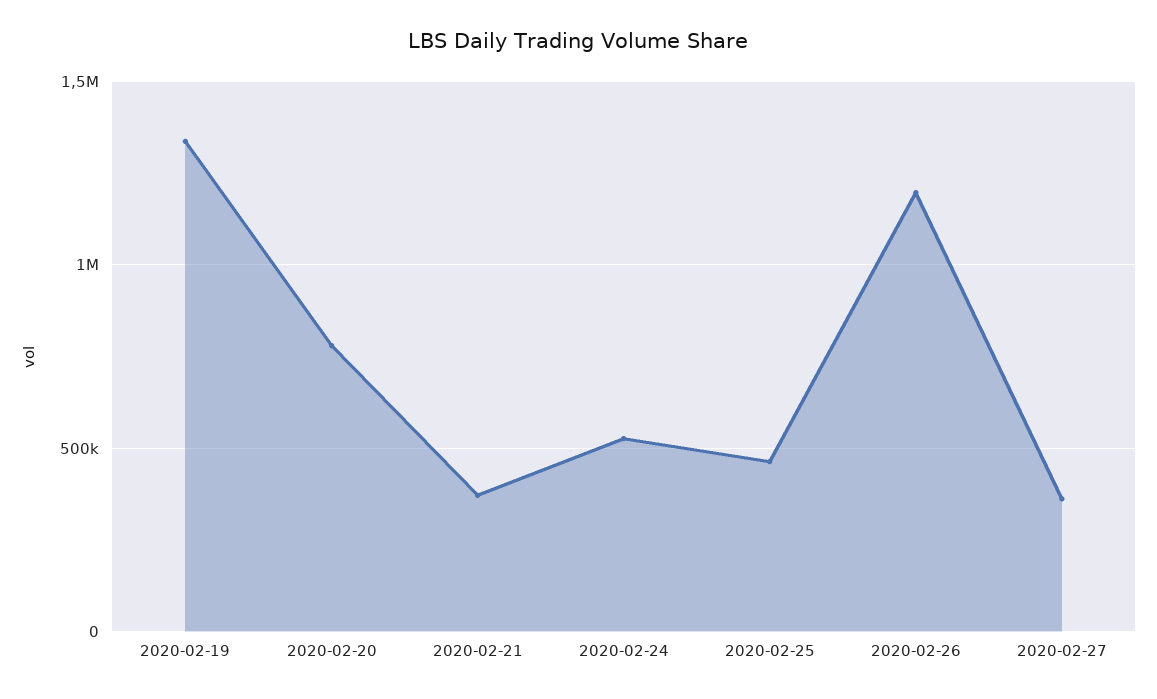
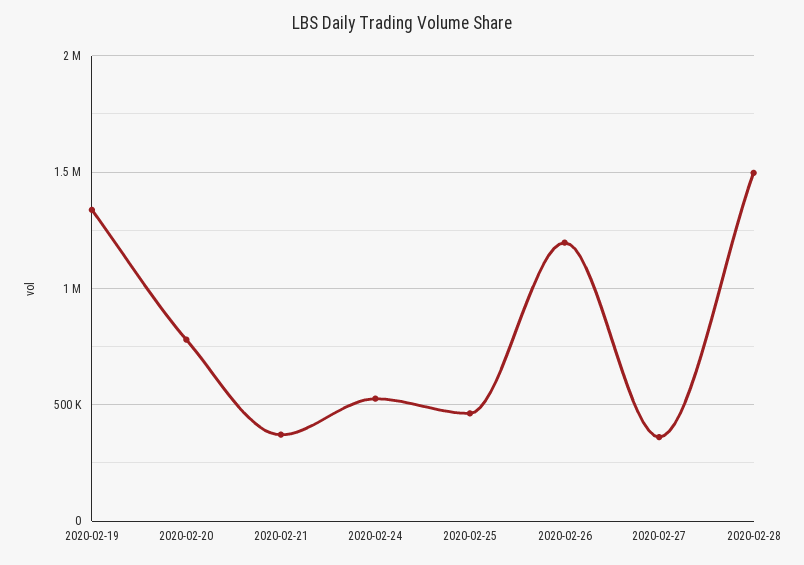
2020-02-28: none -> 1500000

